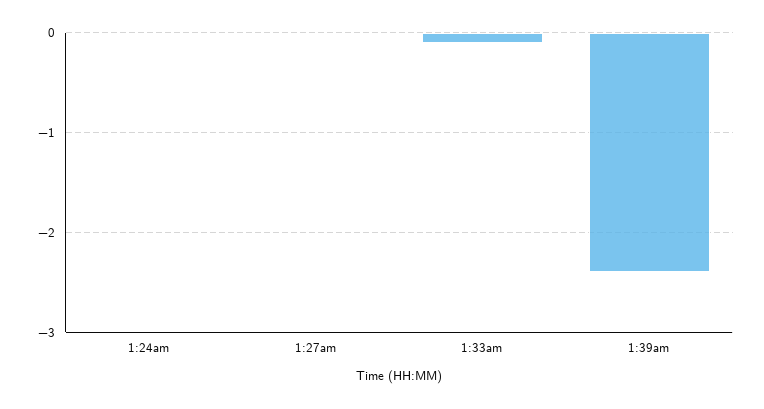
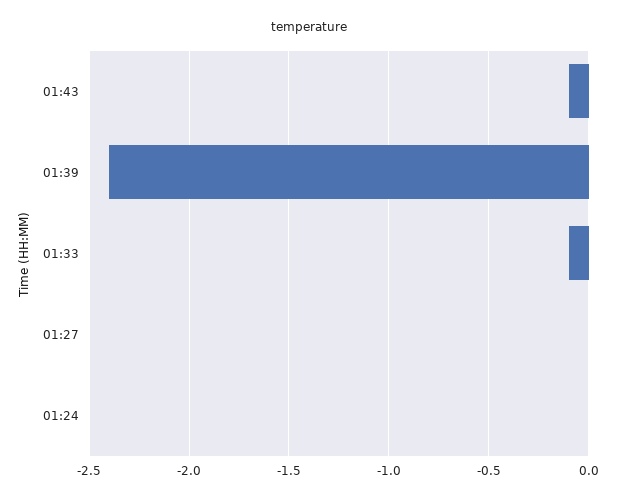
01:43: none -> -0.1

